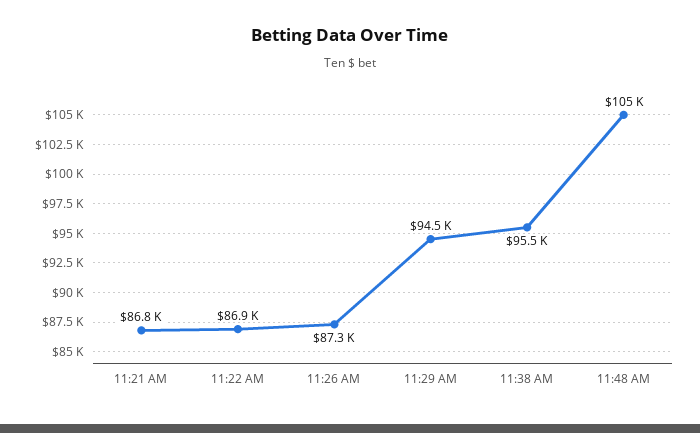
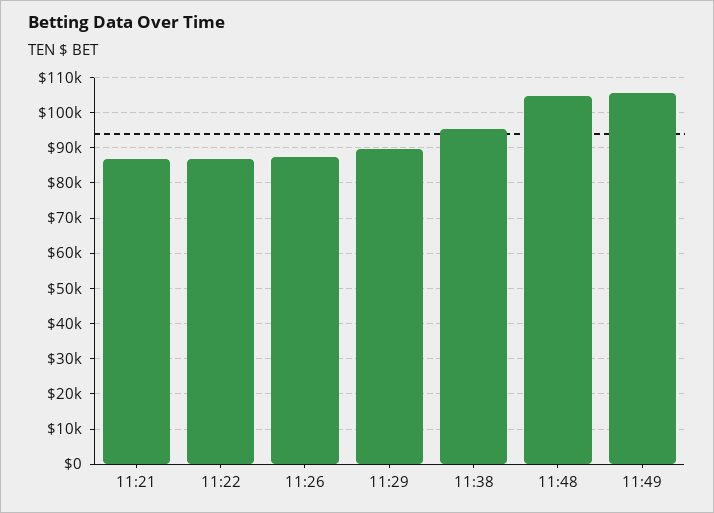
11:29 AM: 94500 -> 90000
11:49: none -> 106000

